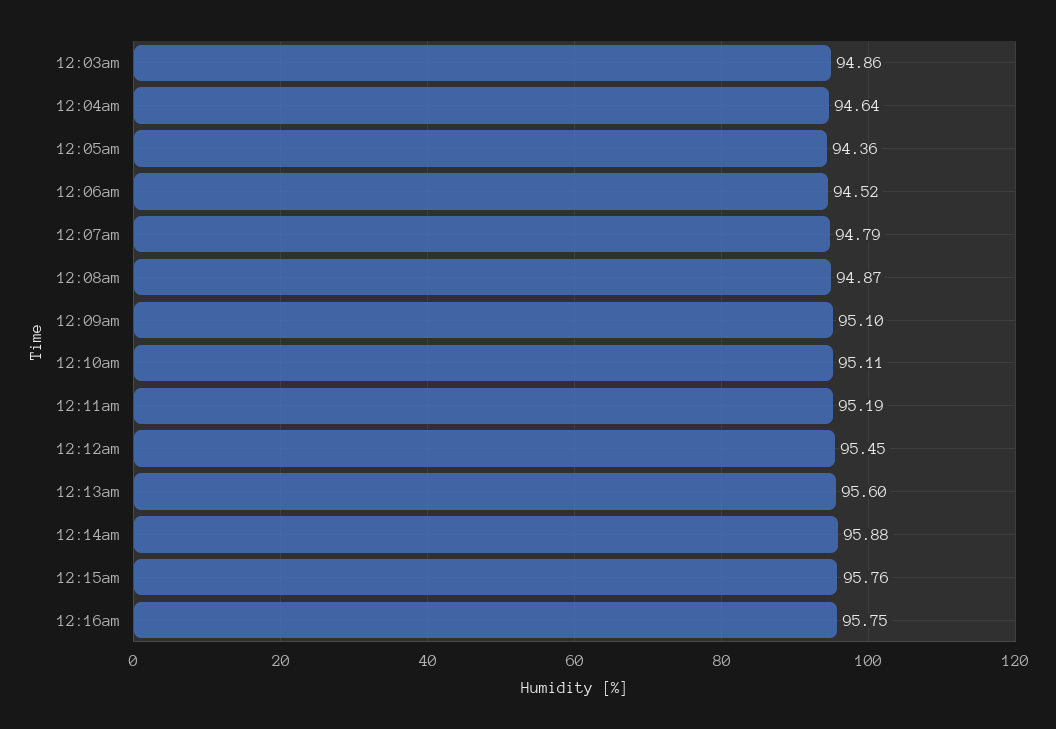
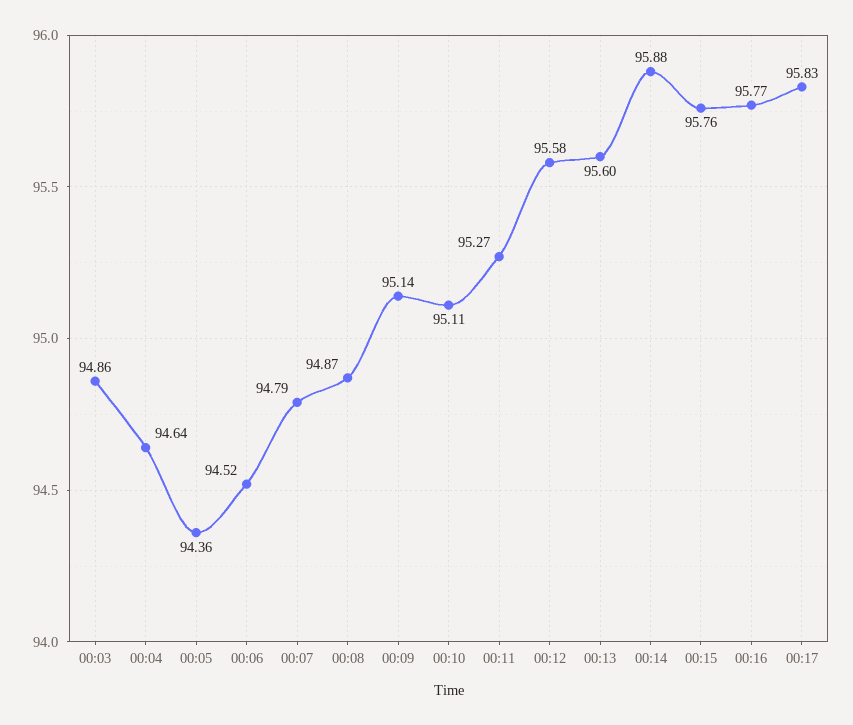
12:09am: 95.1 -> 95.14
12:11am: 95.19 -> 95.27
12:12am: 95.45 -> 95.58
12:16am: 95.75 -> 95.77
00:17: none -> 95.83

